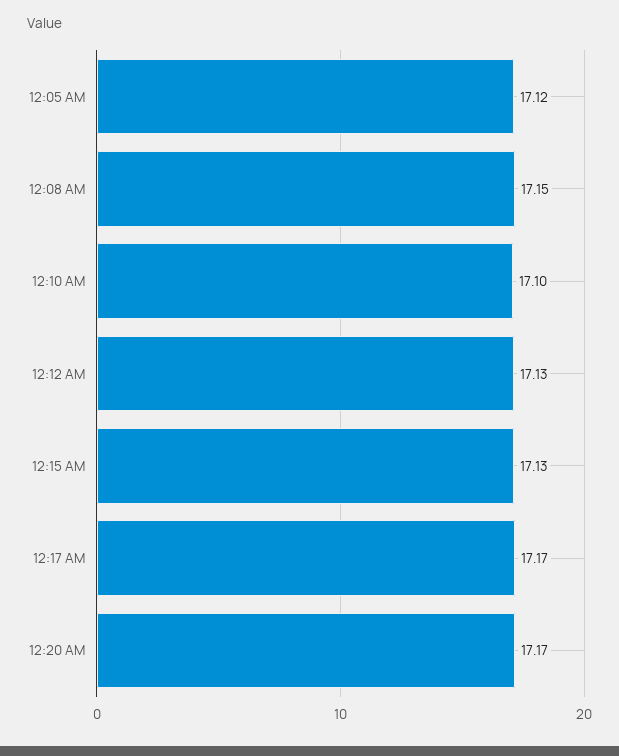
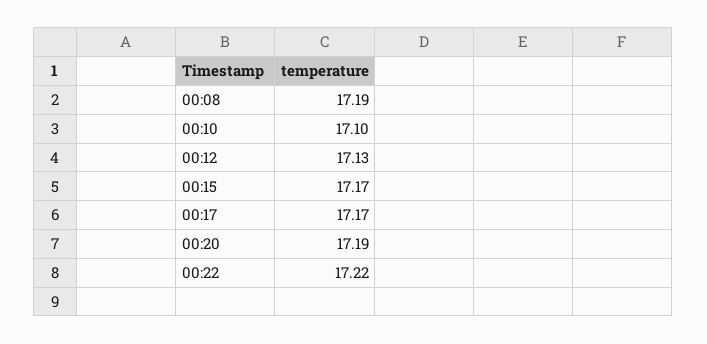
12:05 AM: 17.12 -> none
12:08 AM: 17.15 -> 17.19
12:15 AM: 17.13 -> 17.17
12:20 AM: 17.17 -> 17.19
00:22: none -> 17.22

